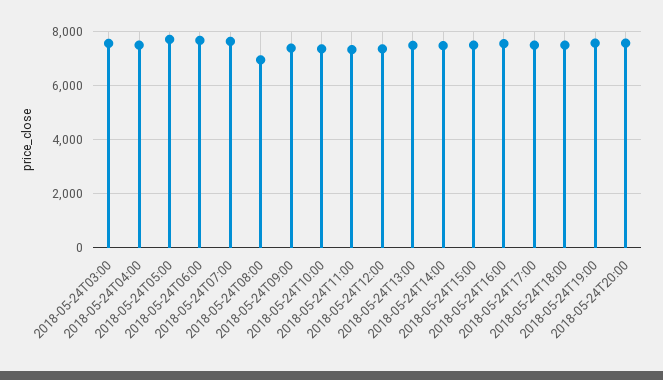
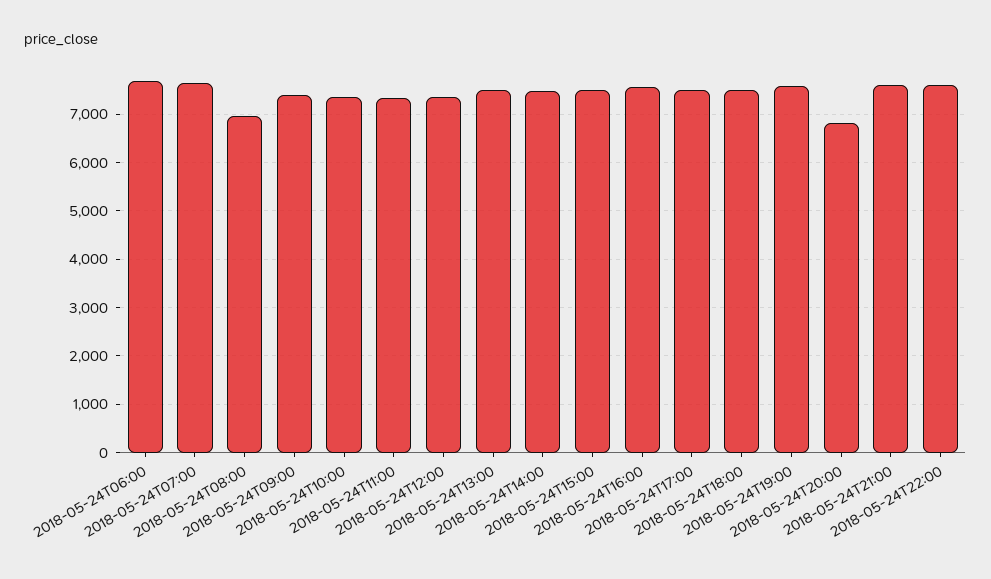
2018-05-24T03:00: 7500 -> none
2018-05-24T04:00: 7500 -> none
2018-05-24T05:00: 7750 -> none
2018-05-24T20:00: 7500 -> 6800
2018-05-24T21:00: none -> 7600
2018-05-24T22:00: none -> 7600

